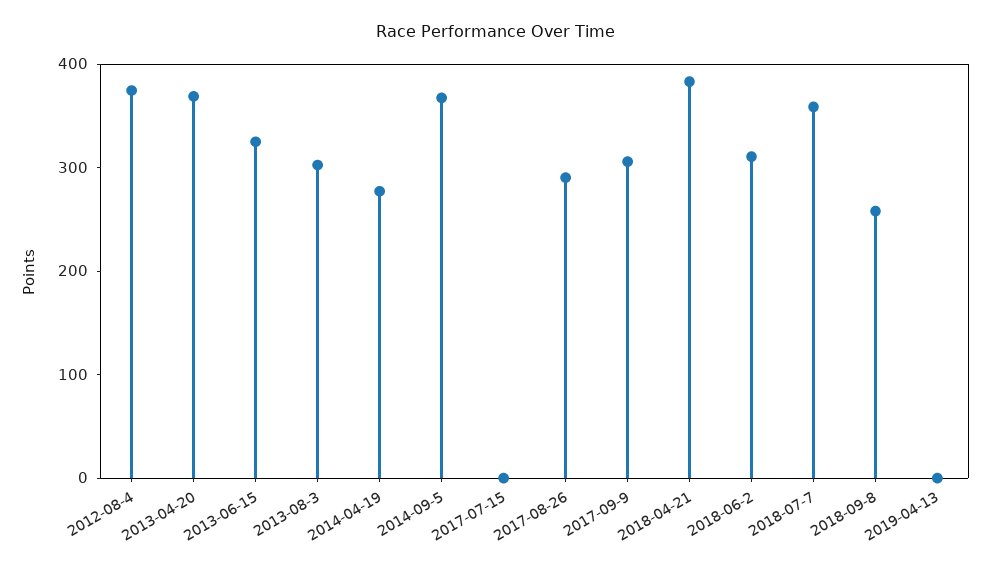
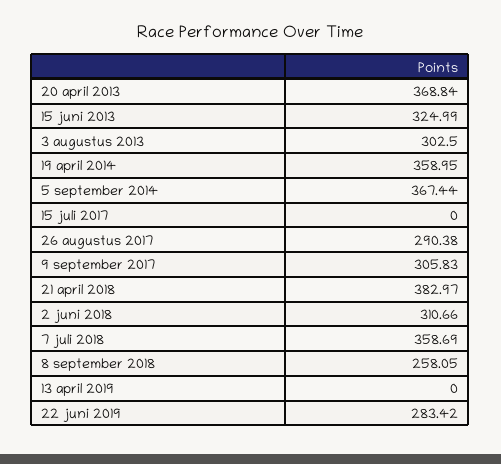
2012-08-4: 380 -> none
2014-04-19: 280 -> 358.95
22 juni 2019: none -> 283.42

